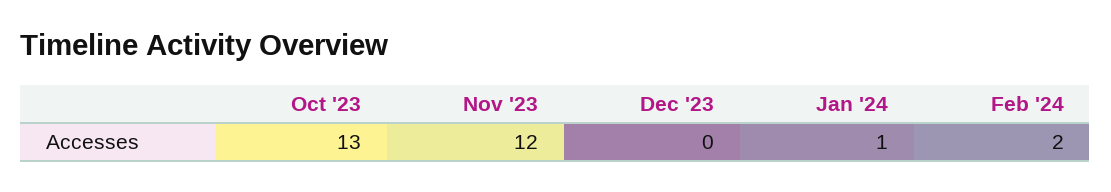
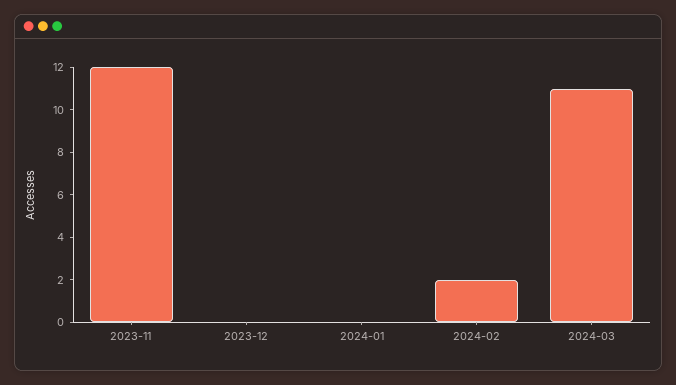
Oct '23: 13 -> none
Jan '24: 1 -> 0
2024-03: none -> 11

